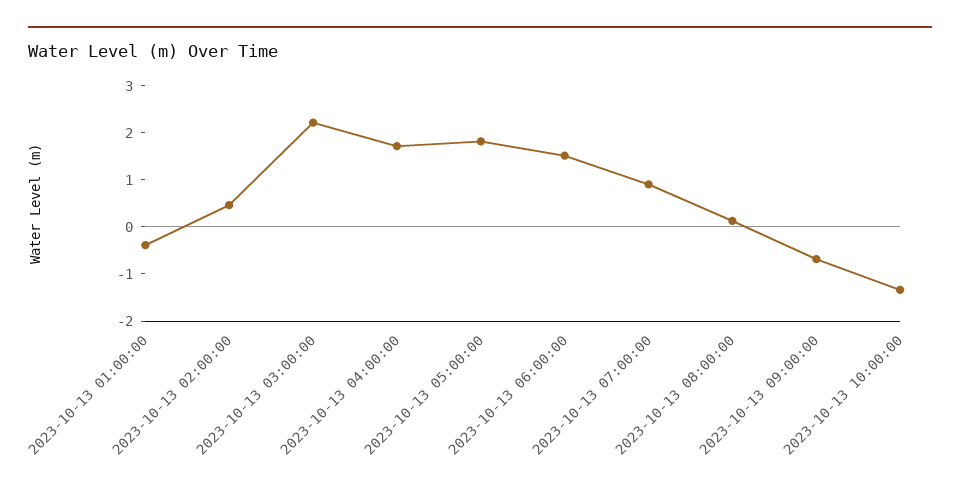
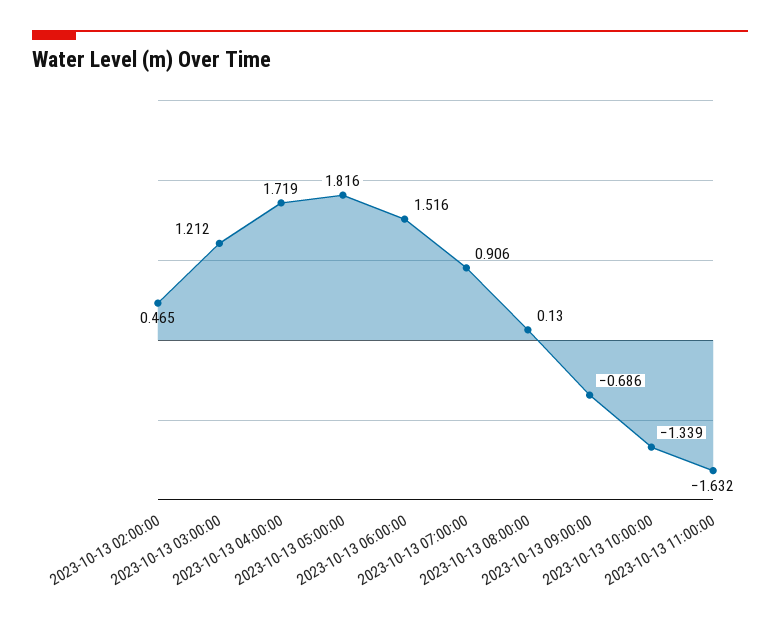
2023-10-13 01:00:00: -0.4 -> none
2023-10-13 03:00:00: 2.2 -> 1.212
2023-10-13 11:00:00: none -> -1.632

